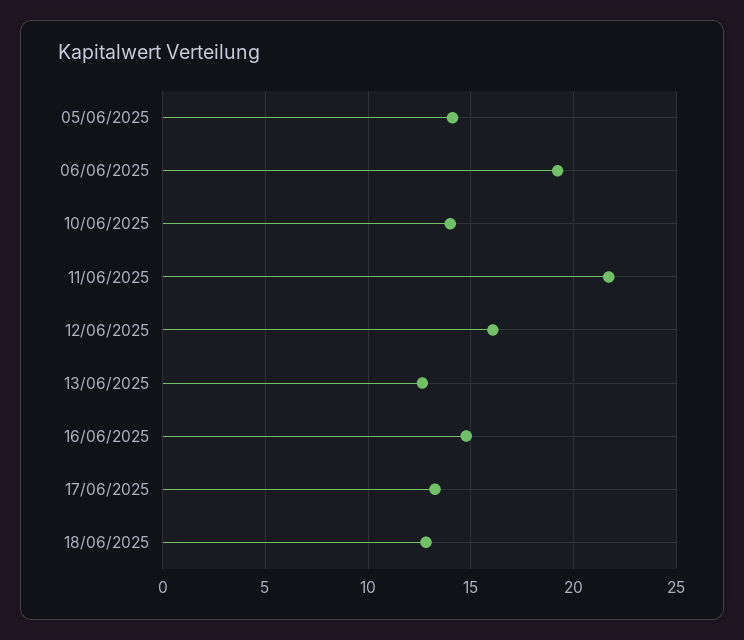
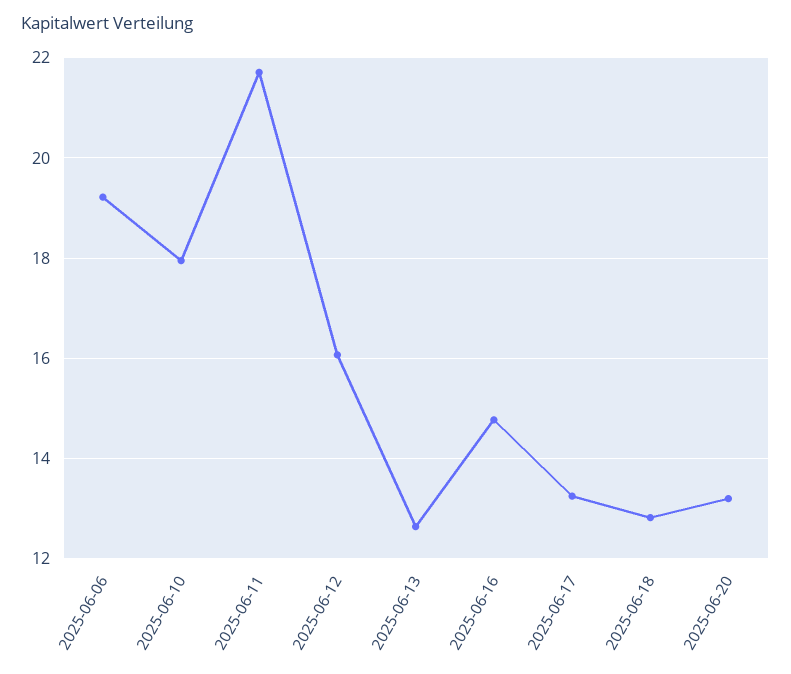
05/06/2025: 14 -> none
10/06/2025: 14 -> 18
2025-06-20: none -> 13.2

